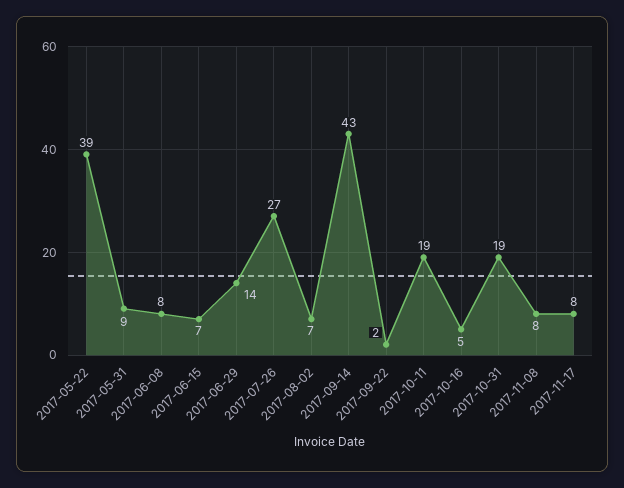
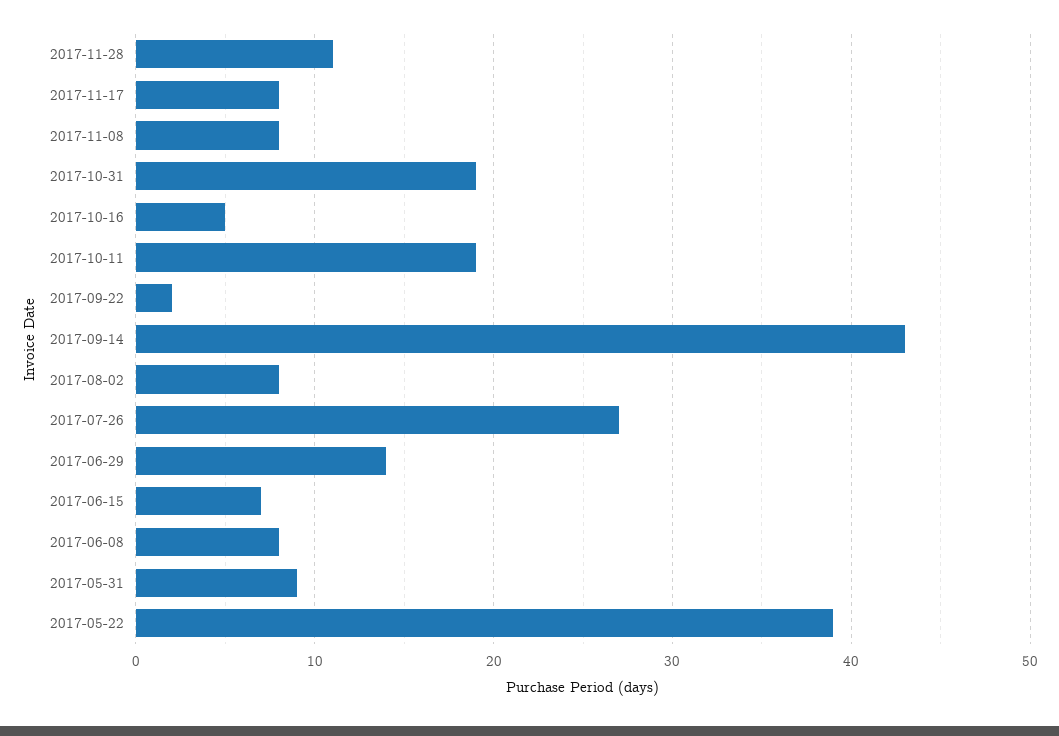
2017-08-02: 7 -> 8
2017-11-28: none -> 11

